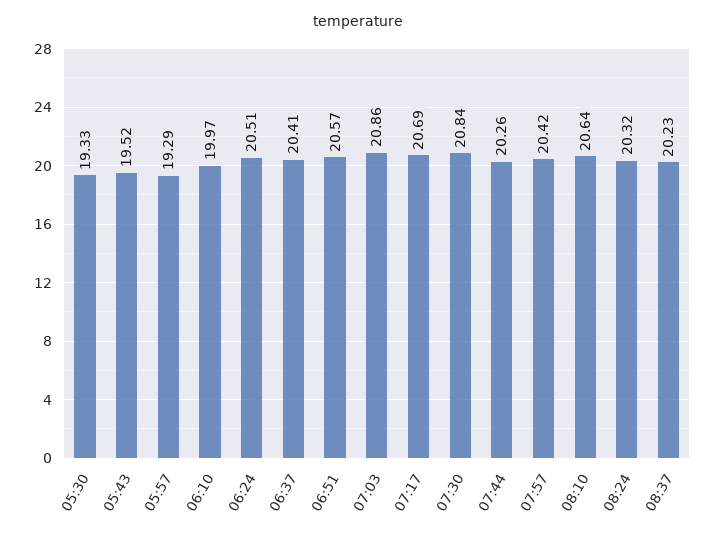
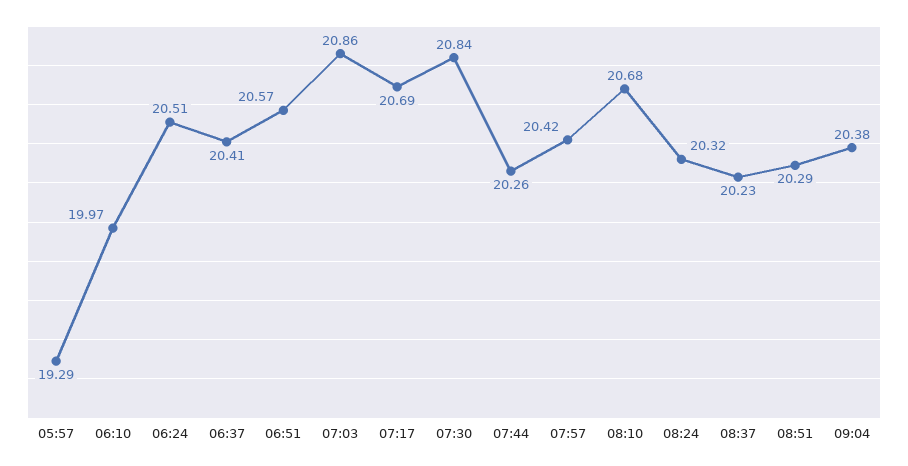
05:30: 19.33 -> none
05:43: 19.52 -> none
08:10: 20.64 -> 20.68
08:51: none -> 20.29
09:04: none -> 20.38

